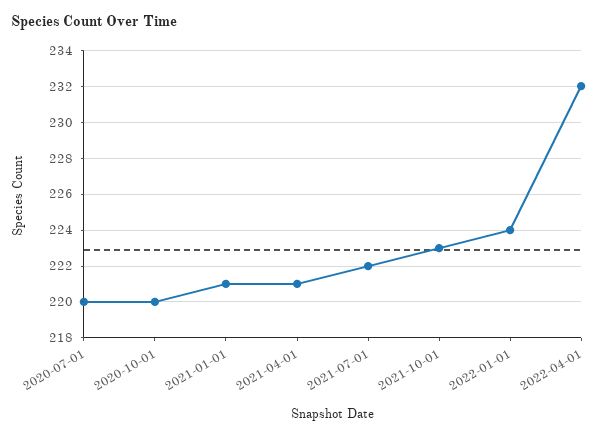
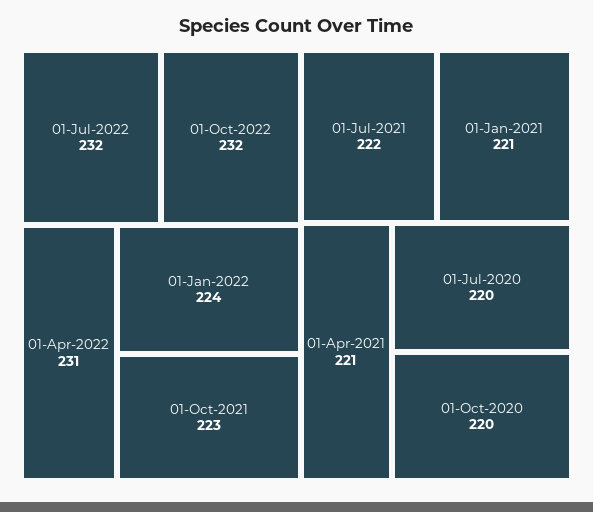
2022-04-01: 232 -> 231
01-Jul-2022: none -> 232
01-Oct-2022: none -> 232

